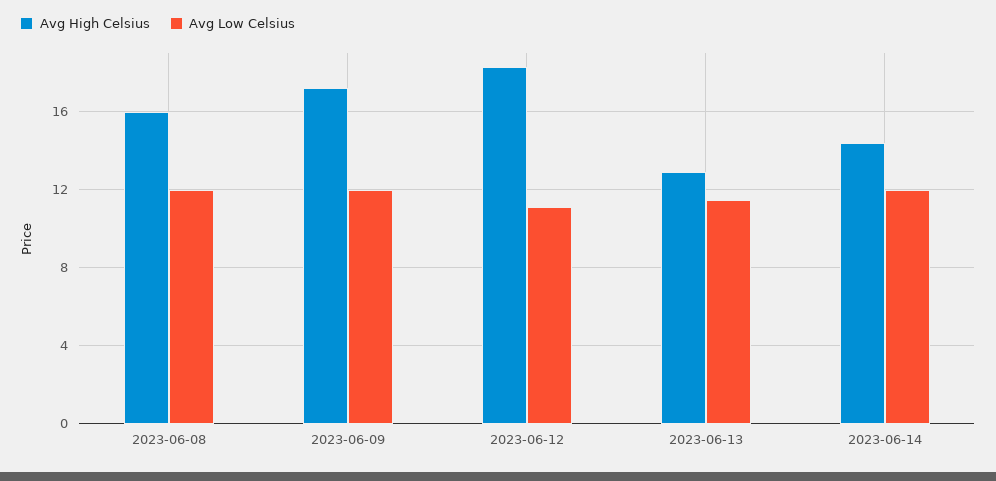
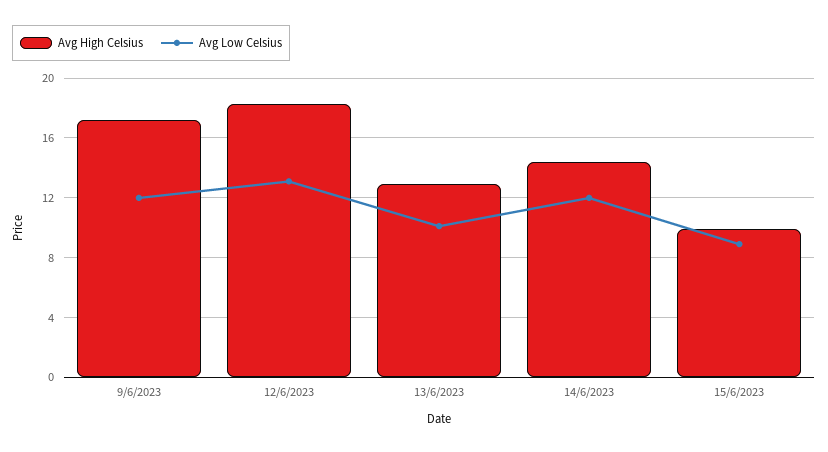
Avg High Celsius, 2023-06-08: 16 -> none
Avg Low Celsius, 2023-06-08: 12 -> none
Avg Low Celsius, 2023-06-12: 11 -> 13
Avg Low Celsius, 2023-06-13: 11.5 -> 10
Avg High Celsius, 15/6/2023: none -> 10
Avg Low Celsius, 15/6/2023: none -> 9

